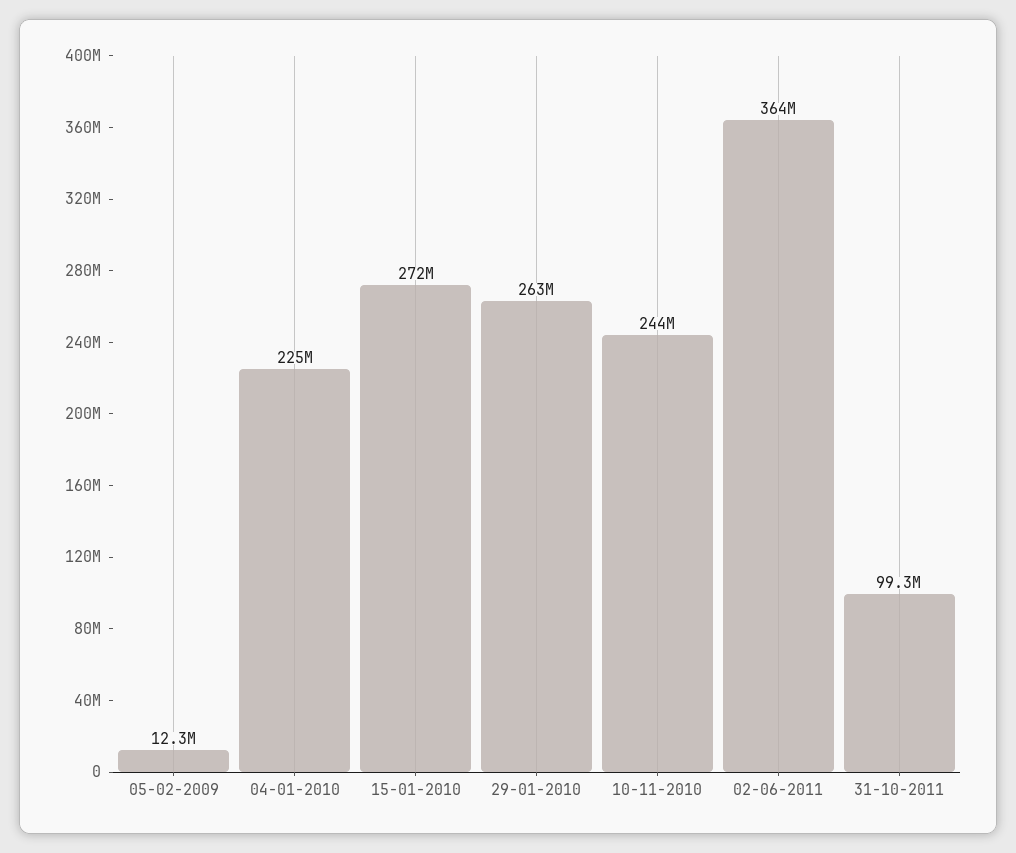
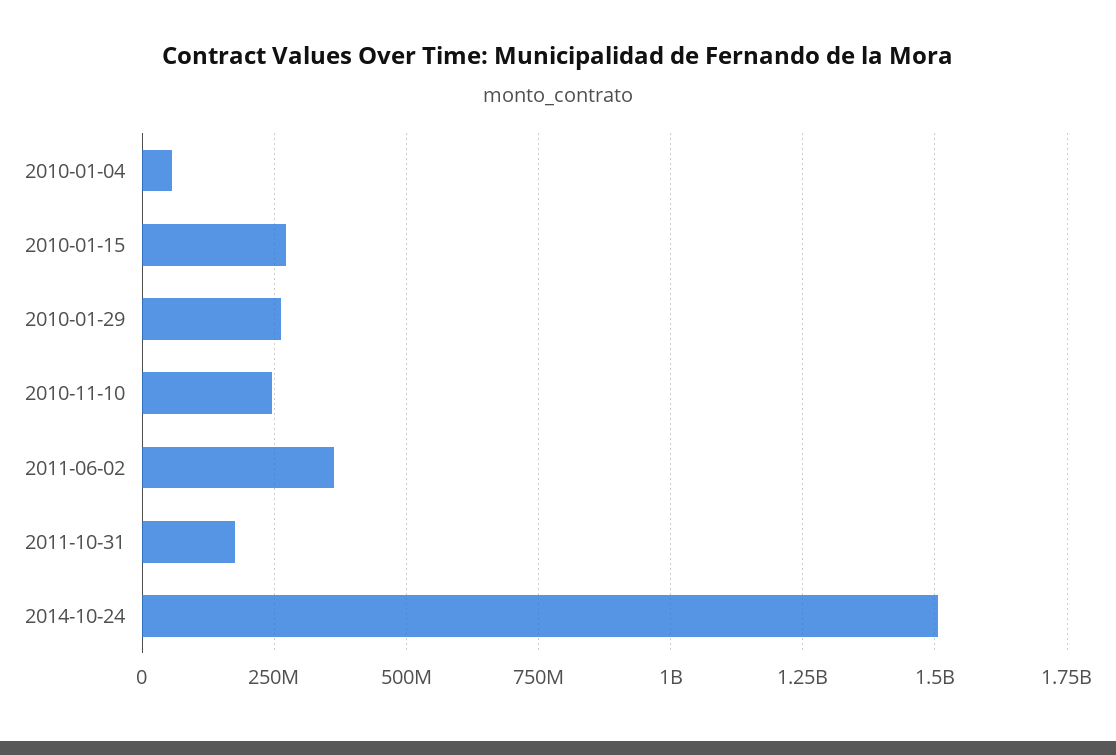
05-02-2009: 12300000 -> none
04-01-2010: 225000000 -> 50000000
31-10-2011: 99300000 -> 175000000
2014-10-24: none -> 1500000000

